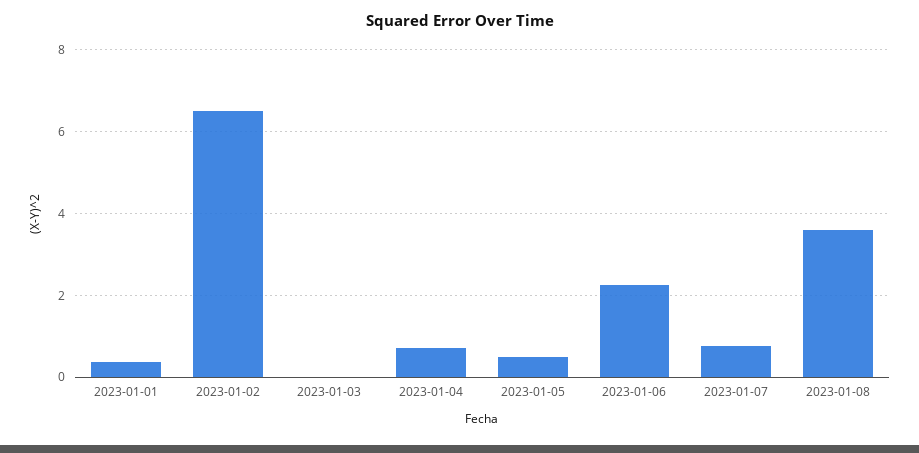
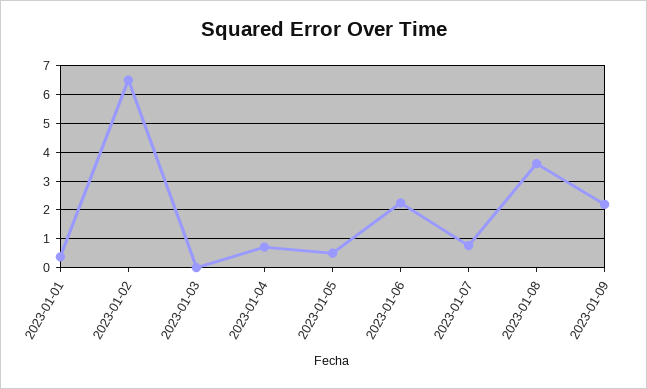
2023-01-09: none -> 2.25

